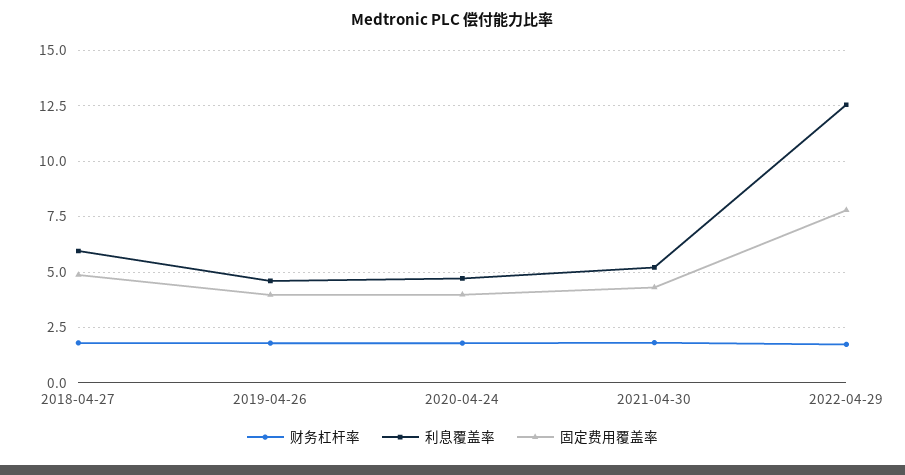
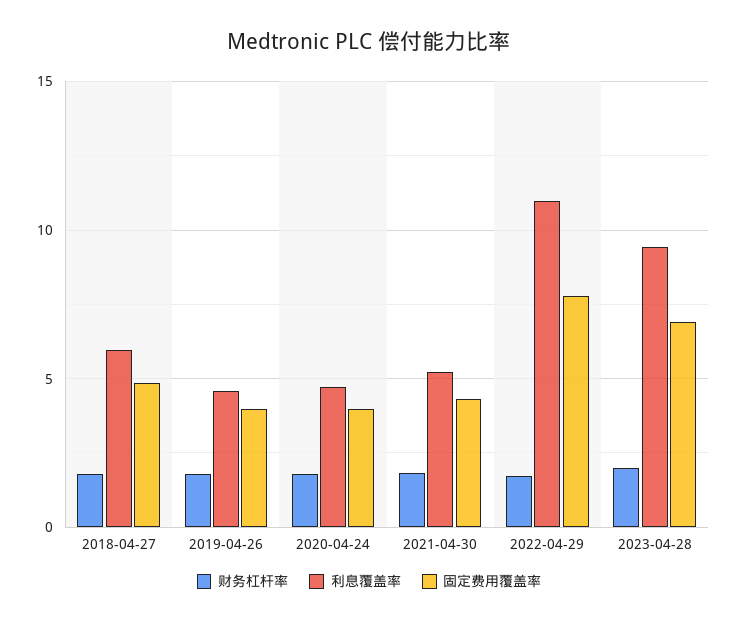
利息覆盖率, 2022-04-29: 12.5 -> 11
财务杠杆率, 2023-04-28: none -> 2
利息覆盖率, 2023-04-28: none -> 9.5
固定费用覆盖率, 2023-04-28: none -> 7

